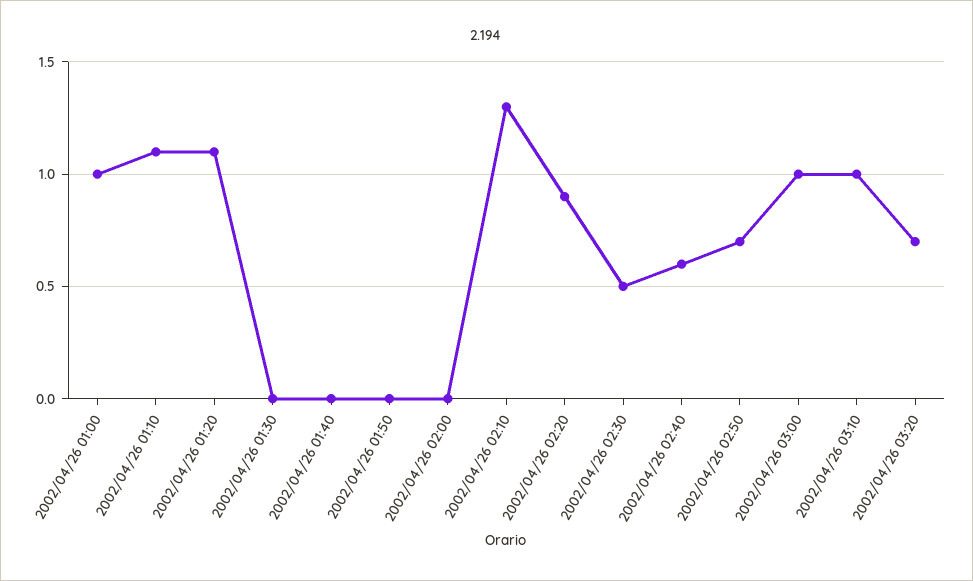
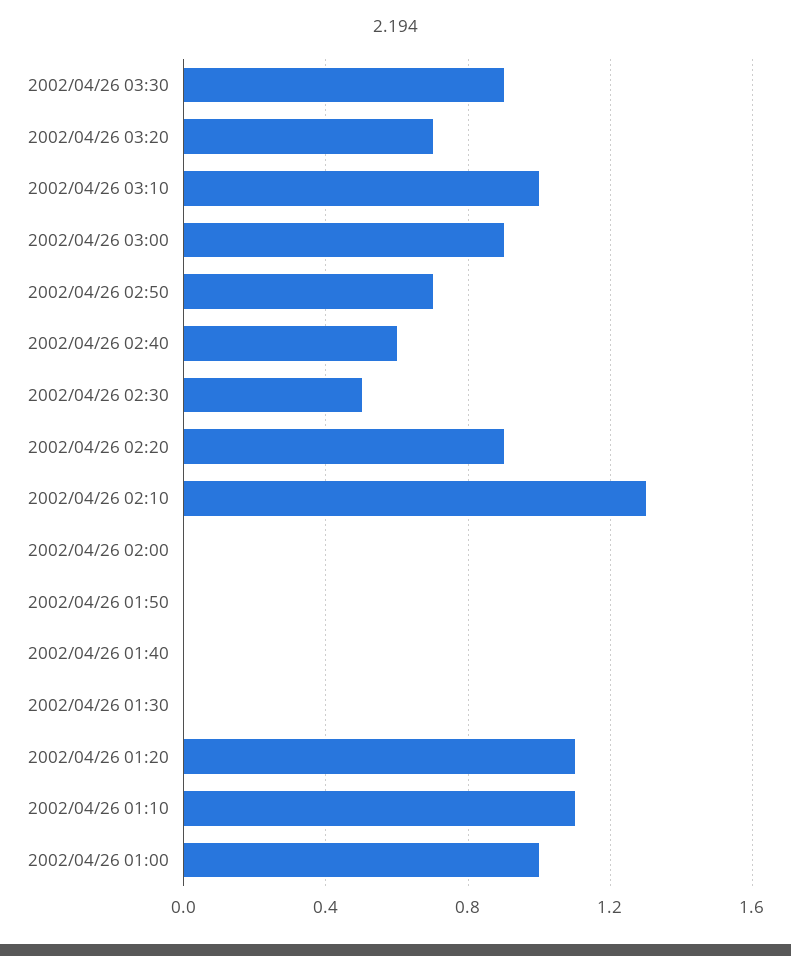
2002/04/26 03:00: 1 -> 0.9
2002/04/26 03:30: none -> 0.9

